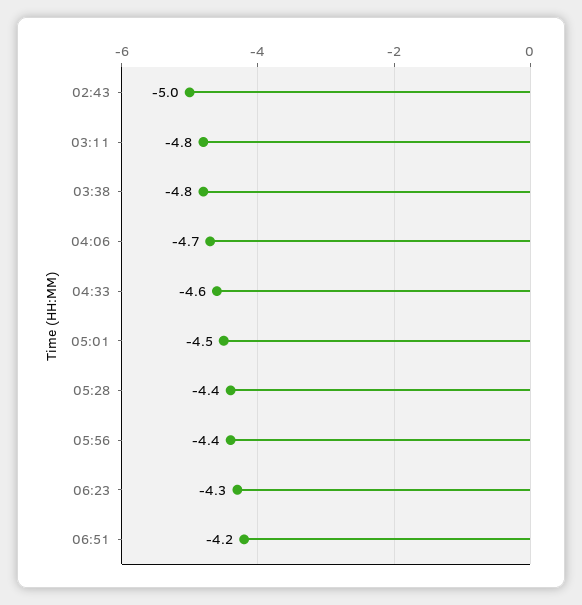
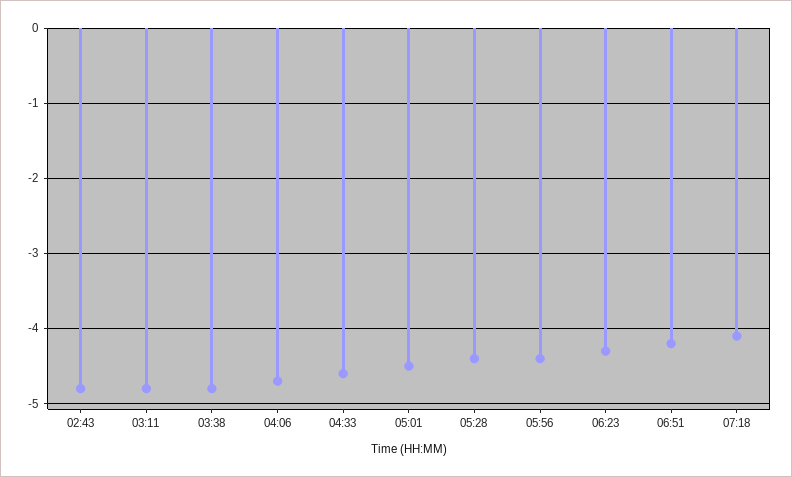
02:43: -5 -> -4.8
07:18: none -> -4.1

